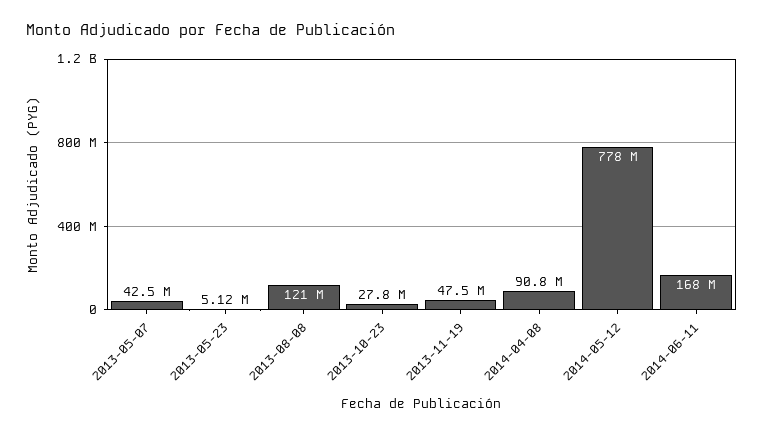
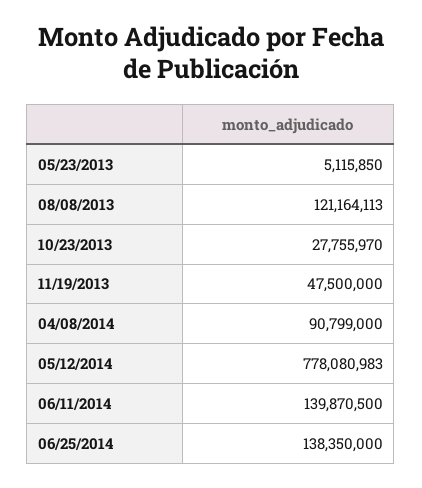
2013-05-07: 42500000 -> none
2014-06-11: 168000000 -> 139870500
06/25/2014: none -> 138350000

